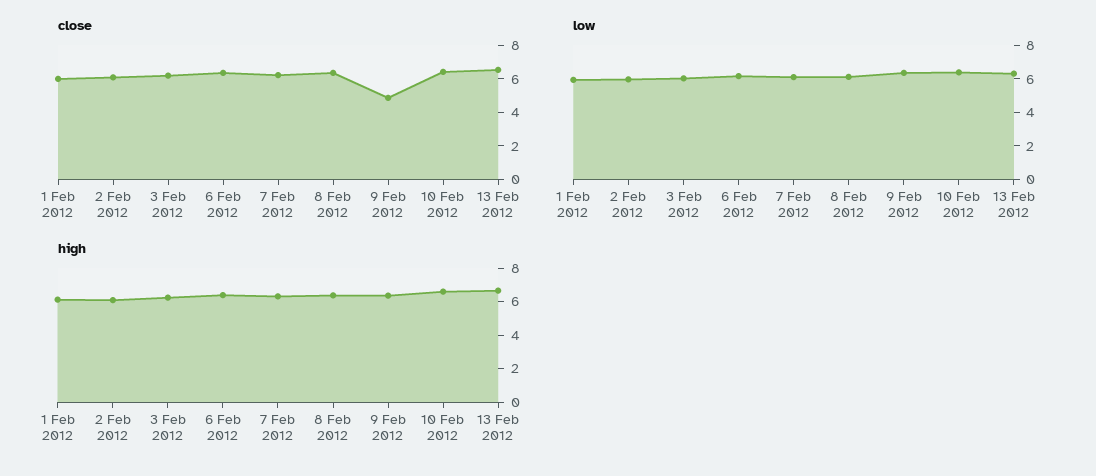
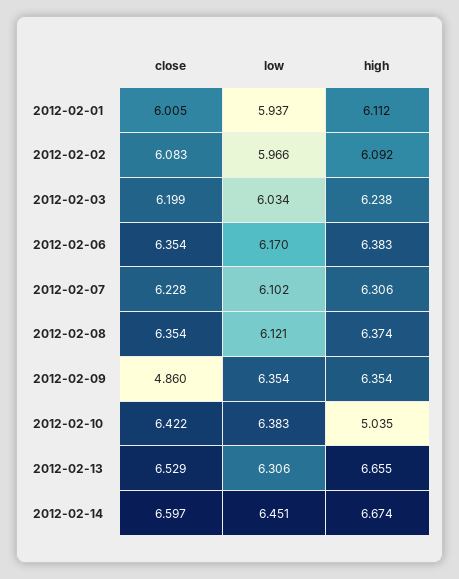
high, 10 Feb 2012: 6.5 -> 5.035
close, 2012-02-14: none -> 6.597
low, 2012-02-14: none -> 6.451
high, 2012-02-14: none -> 6.674

